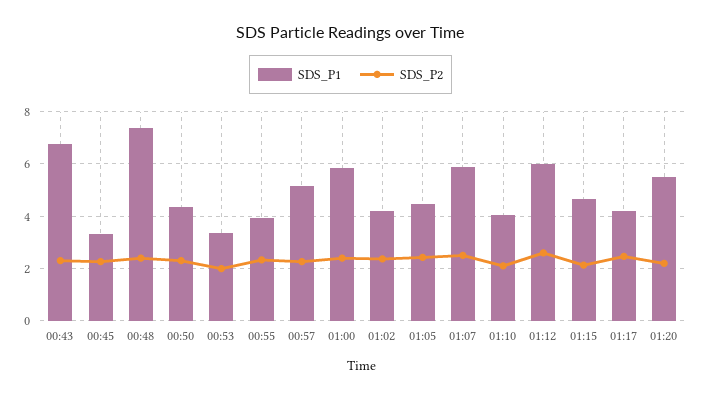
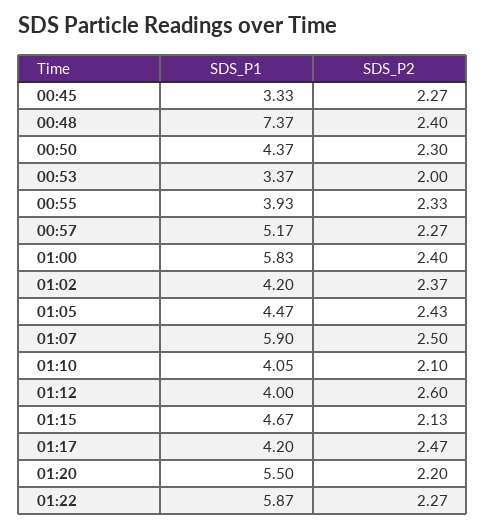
SDS_P1, 00:43: 6.75 -> none
SDS_P2, 00:43: 2.25 -> none
SDS_P1, 01:12: 6 -> 4
SDS_P1, 01:22: none -> 5.87
SDS_P2, 01:22: none -> 2.27

